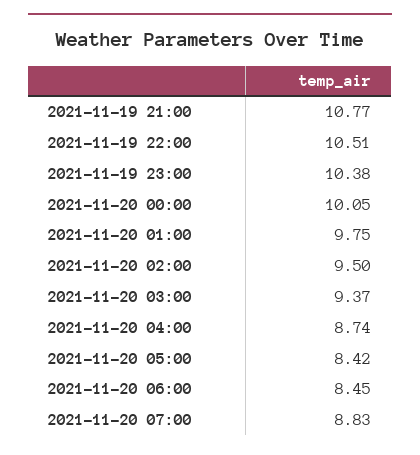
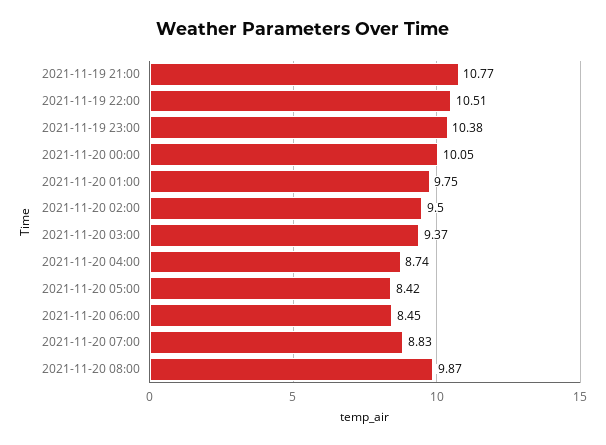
2021-11-20 08:00: none -> 9.87

